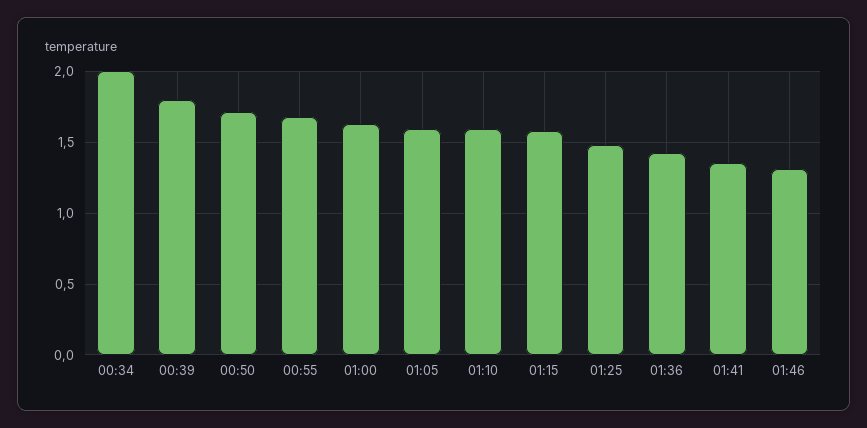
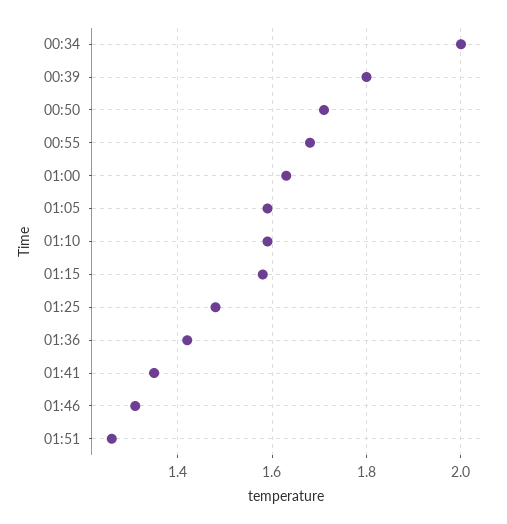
01:51: none -> 1.25

